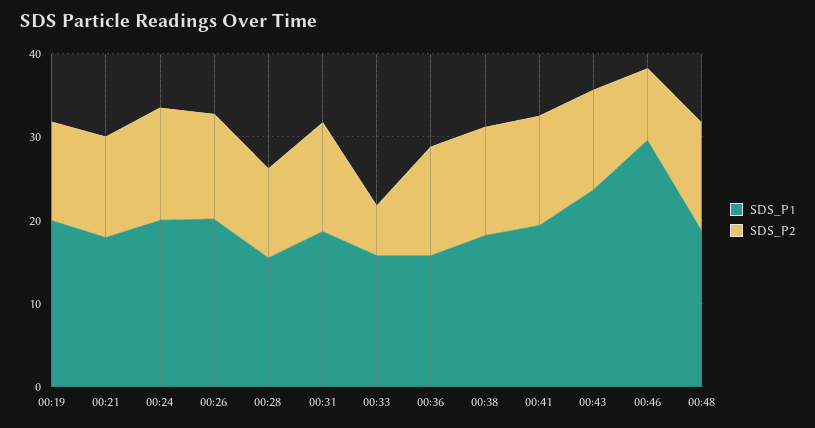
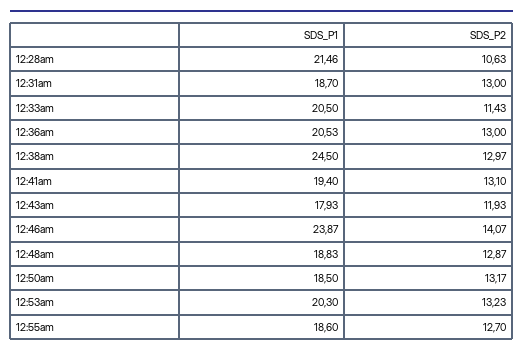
SDS_P1, 00:19: 20 -> none
SDS_P2, 00:19: 12 -> none
SDS_P1, 00:21: 18 -> none
SDS_P2, 00:21: 12 -> none
SDS_P1, 00:24: 20 -> none
SDS_P2, 00:24: 14 -> none
SDS_P1, 00:26: 20 -> none
SDS_P2, 00:26: 12 -> none
SDS_P1, 00:28: 16 -> 21.46
SDS_P1, 00:33: 16 -> 20.5
SDS_P2, 00:33: 6 -> 11.43
SDS_P1, 00:36: 16 -> 20.53
SDS_P1, 00:38: 18 -> 24.5
SDS_P1, 00:43: 24 -> 17.93
SDS_P1, 00:46: 30 -> 23.87
SDS_P2, 00:46: 8 -> 14.07
SDS_P1, 12:50am: none -> 18.5
SDS_P2, 12:50am: none -> 13.17
SDS_P1, 12:53am: none -> 20.3
SDS_P2, 12:53am: none -> 13.23
SDS_P1, 12:55am: none -> 18.6
SDS_P2, 12:55am: none -> 12.7

